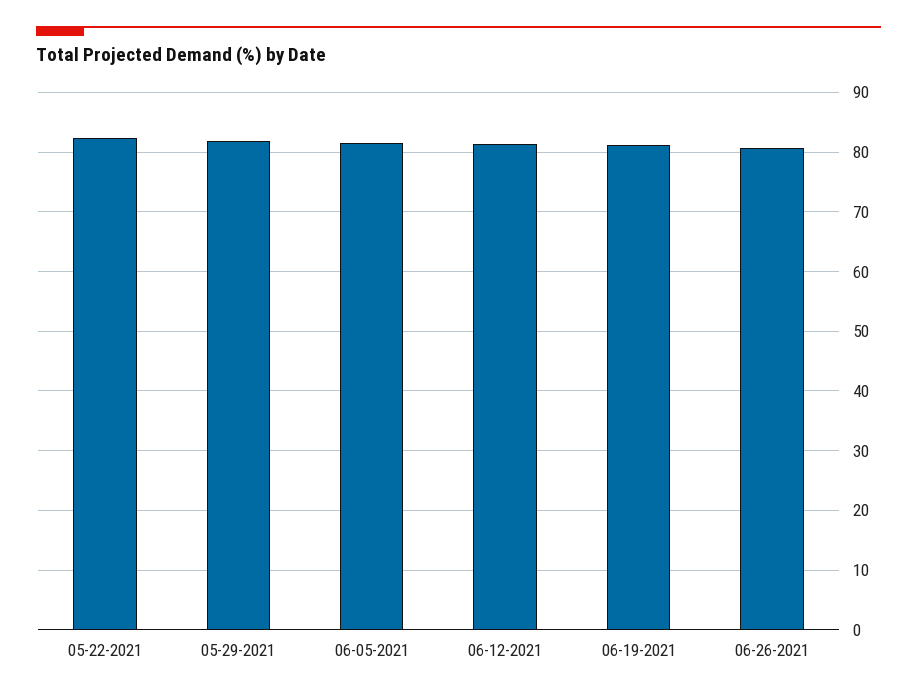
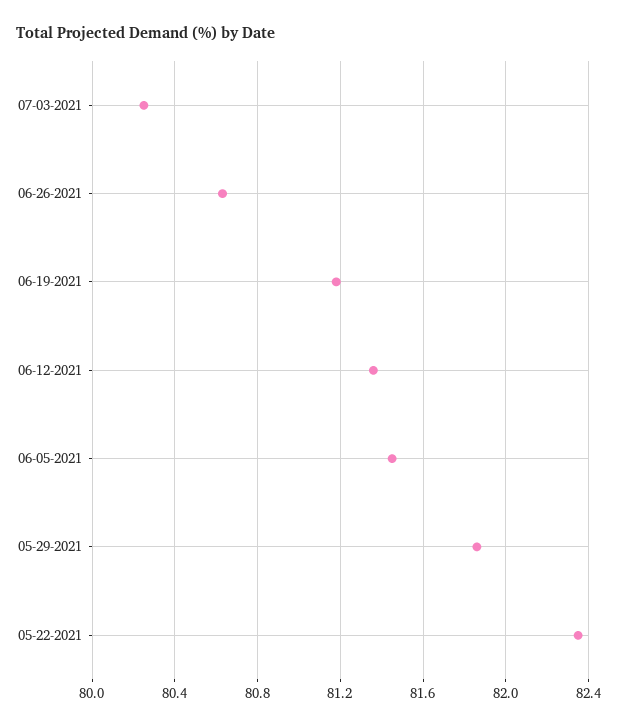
07-03-2021: none -> 80.25

